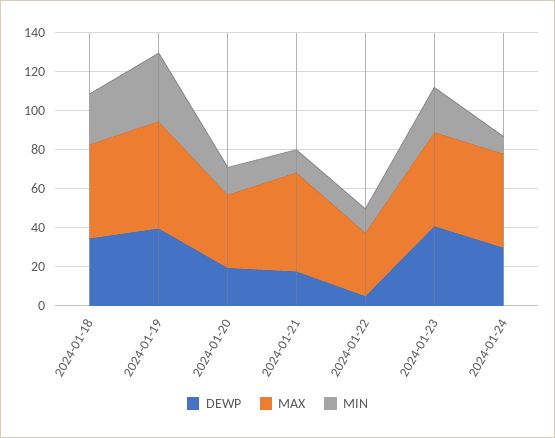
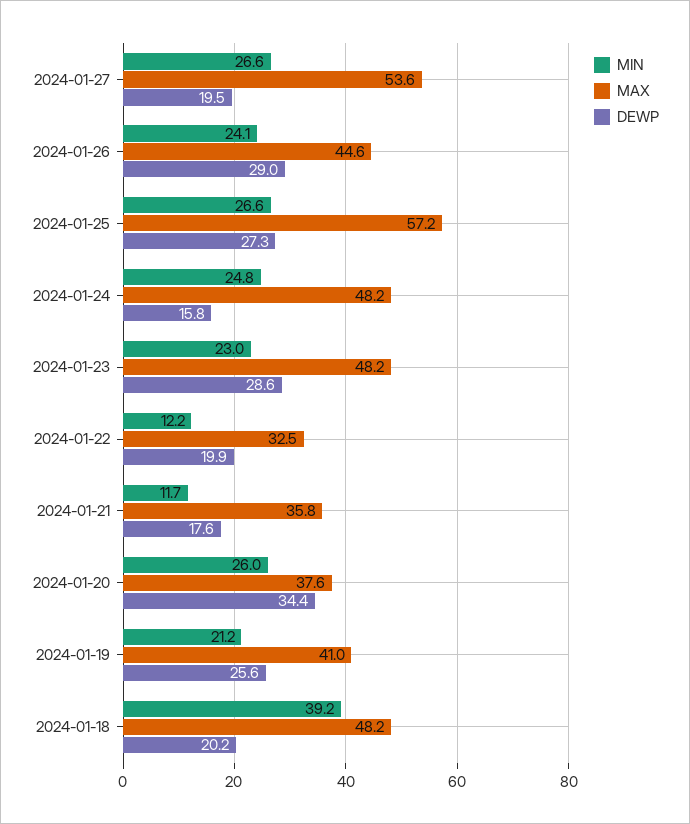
DEWP, 2024-01-18: 35 -> 20.2
MIN, 2024-01-18: 25 -> 39.2
DEWP, 2024-01-19: 40 -> 25.6
MAX, 2024-01-19: 55 -> 41
MIN, 2024-01-19: 35 -> 21.2
DEWP, 2024-01-20: 20 -> 34.4
MIN, 2024-01-20: 15 -> 26
MAX, 2024-01-21: 50 -> 35.8
DEWP, 2024-01-22: 5 -> 19.9
DEWP, 2024-01-23: 40 -> 28.6
DEWP, 2024-01-24: 30 -> 15.8
MIN, 2024-01-24: 10 -> 24.8
MIN, 2024-01-27: none -> 26.6
MAX, 2024-01-27: none -> 53.6
DEWP, 2024-01-27: none -> 19.5
MIN, 2024-01-26: none -> 24.1
MAX, 2024-01-26: none -> 44.6
DEWP, 2024-01-26: none -> 29
MIN, 2024-01-25: none -> 26.6
MAX, 2024-01-25: none -> 57.2
DEWP, 2024-01-25: none -> 27.3

